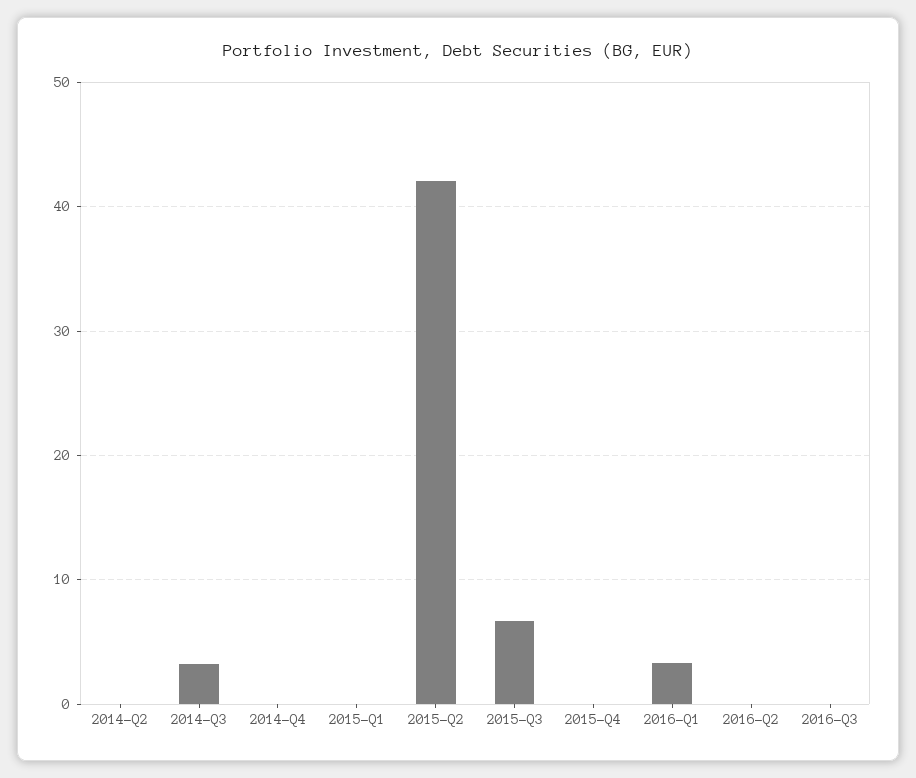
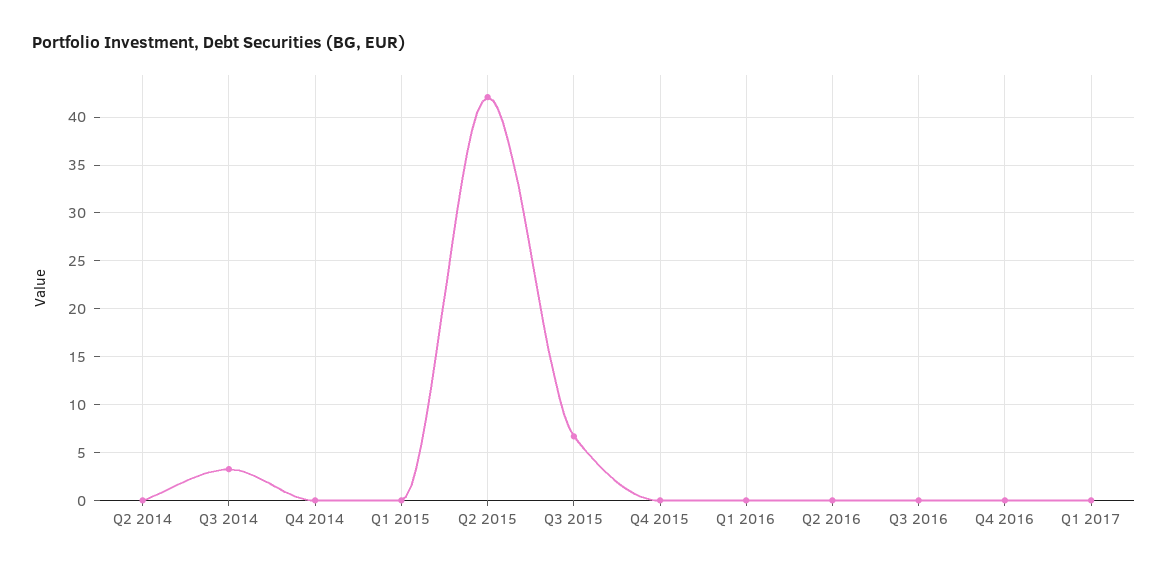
2016-Q1: 3 -> 0
Q4 2016: none -> 0
Q1 2017: none -> 0

